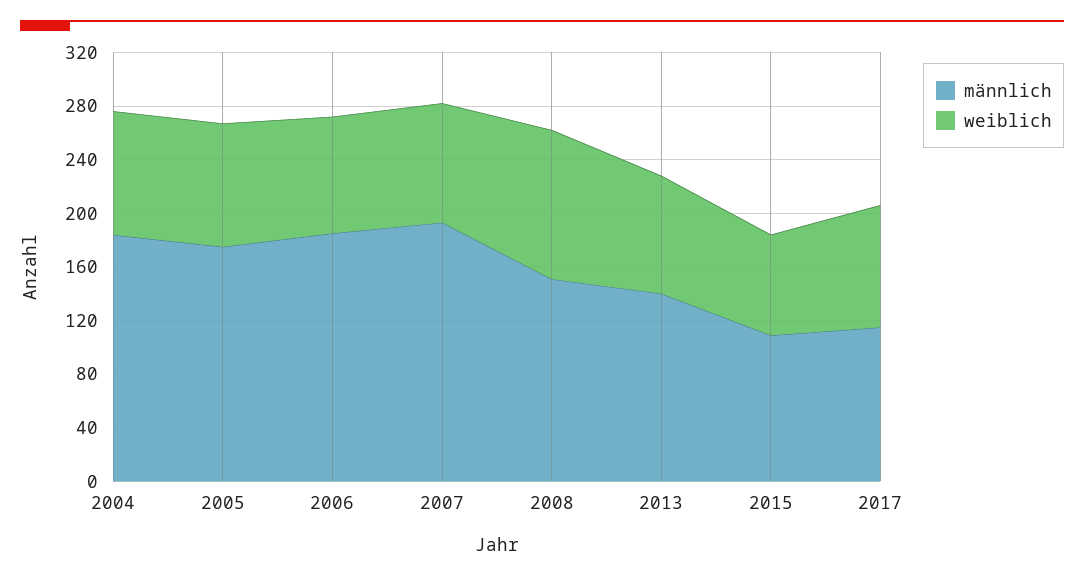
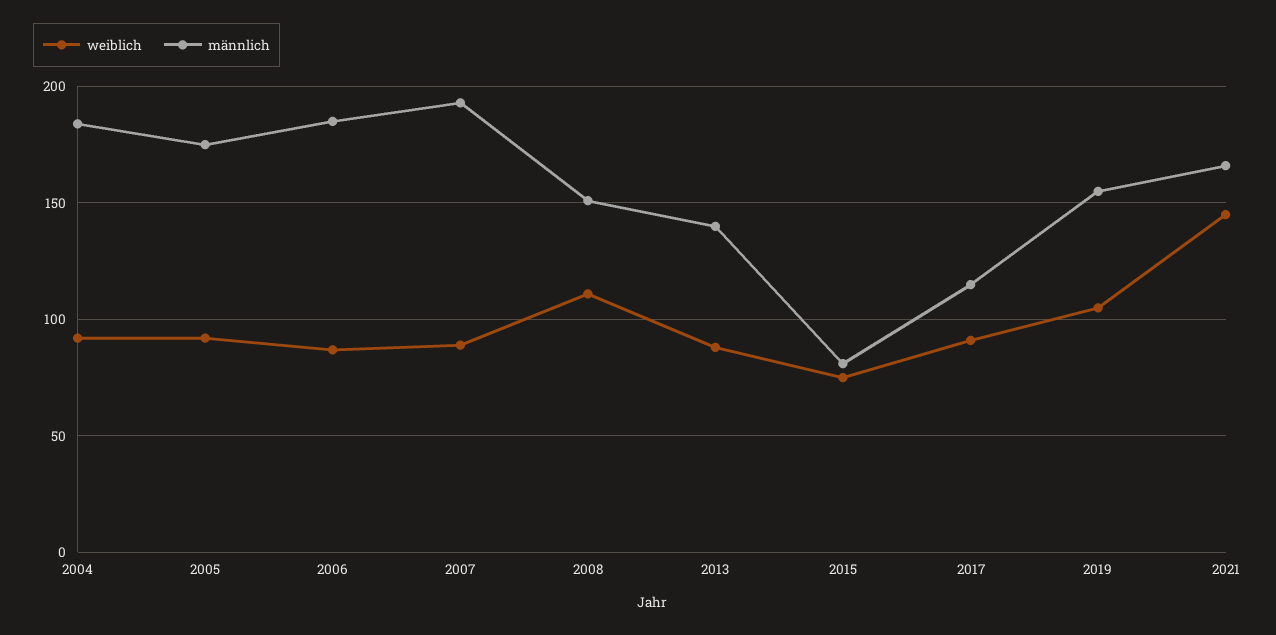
männlich, 2015: 110 -> 80
weiblich, 2019: none -> 105
männlich, 2019: none -> 155
weiblich, 2021: none -> 145
männlich, 2021: none -> 165

